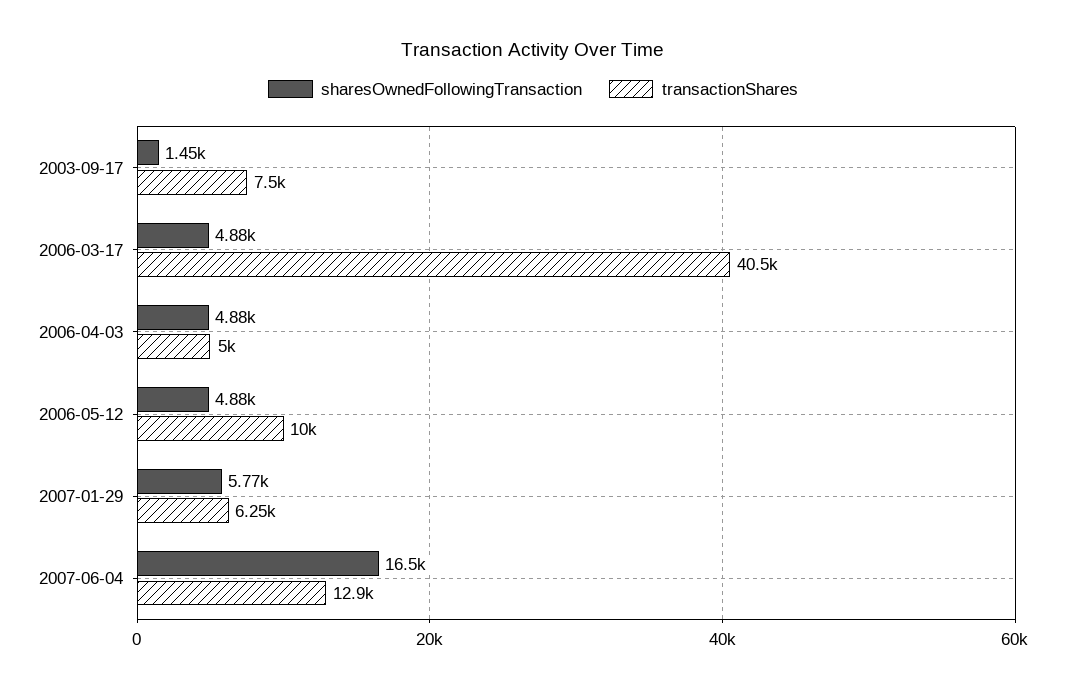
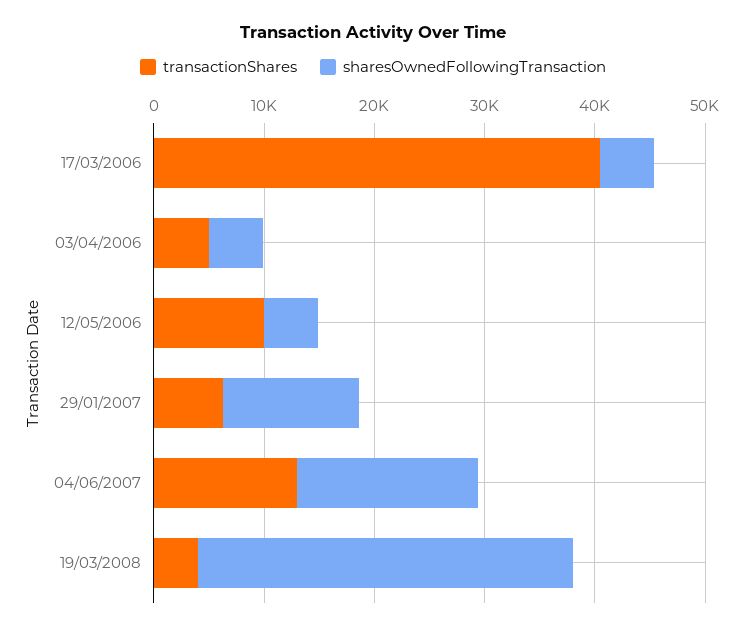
sharesOwnedFollowingTransaction, 2003-09-17: 1450 -> none
transactionShares, 2003-09-17: 7500 -> none
sharesOwnedFollowingTransaction, 2007-01-29: 5770 -> 12000
transactionShares, 19/03/2008: none -> 4000
sharesOwnedFollowingTransaction, 19/03/2008: none -> 34000

